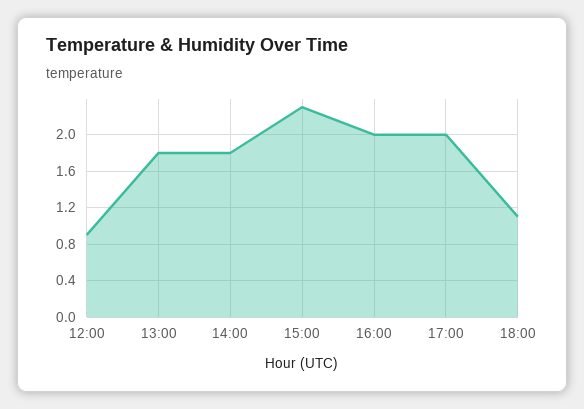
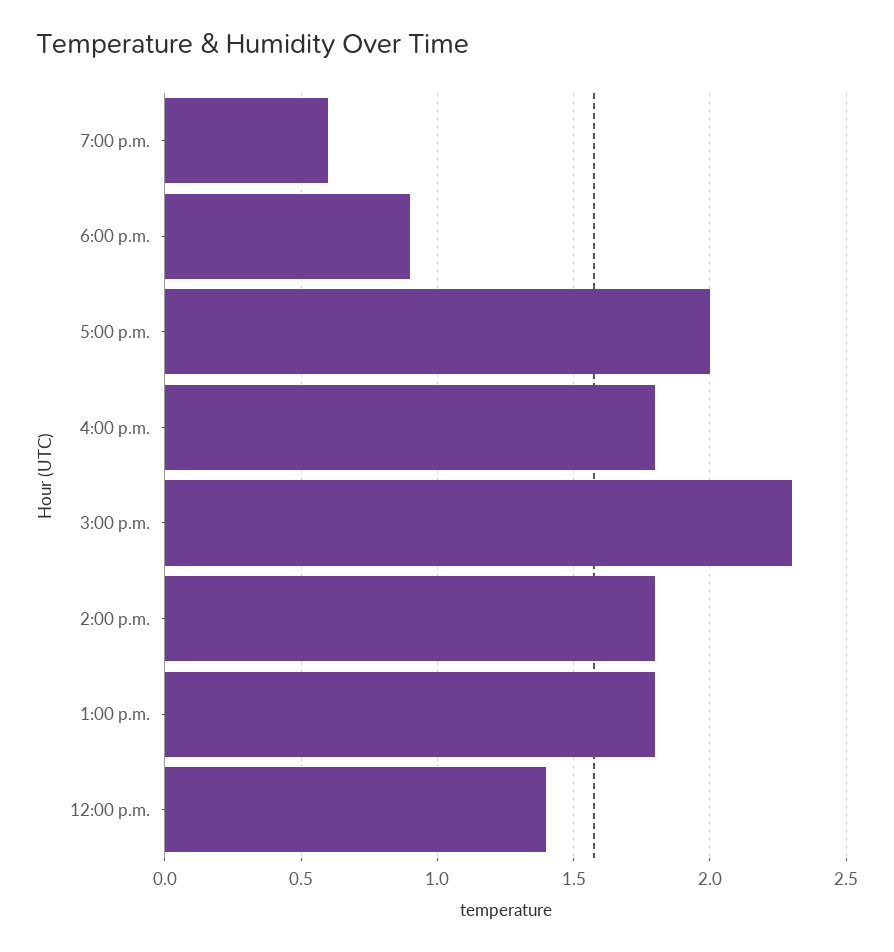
12:00: 0.9 -> 1.4
16:00: 2 -> 1.8
18:00: 1.1 -> 0.9
7:00 p.m.: none -> 0.6

